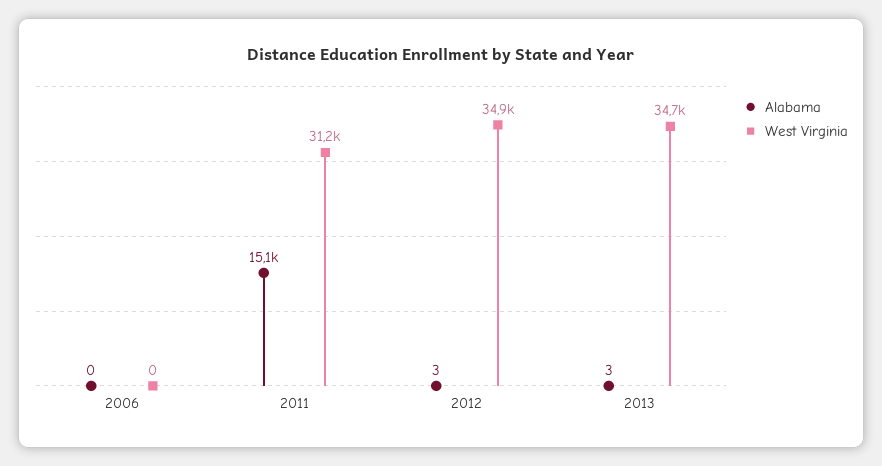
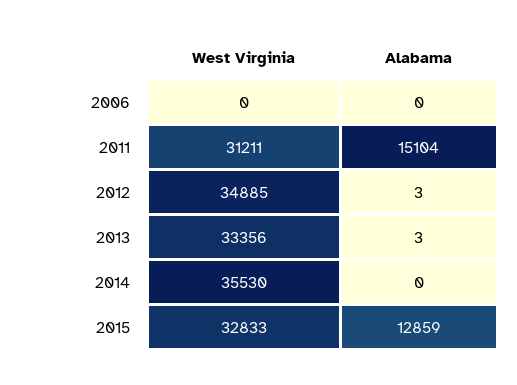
West Virginia, 2013: 34700 -> 33356
West Virginia, 2014: none -> 35530
Alabama, 2014: none -> 0
West Virginia, 2015: none -> 32833
Alabama, 2015: none -> 12859

